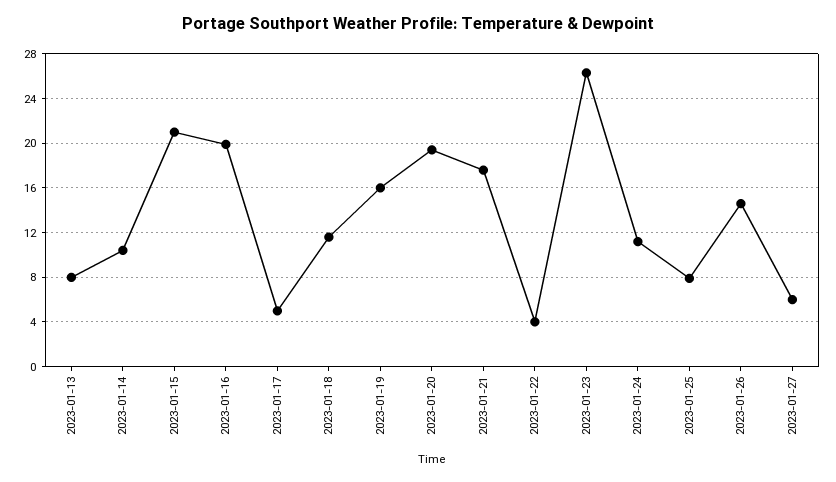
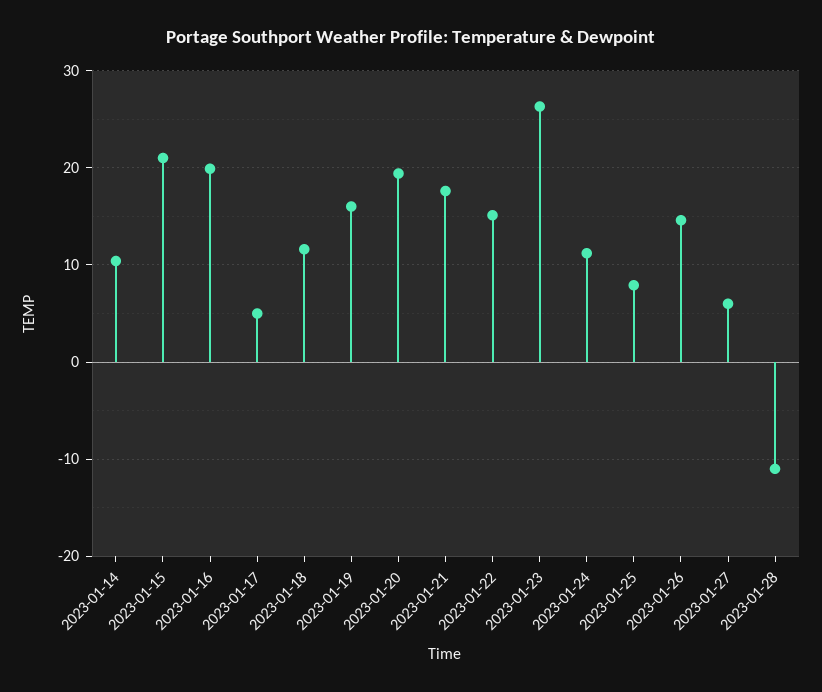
2023-01-13: 8 -> none
2023-01-22: 4 -> 15
2023-01-28: none -> -11

